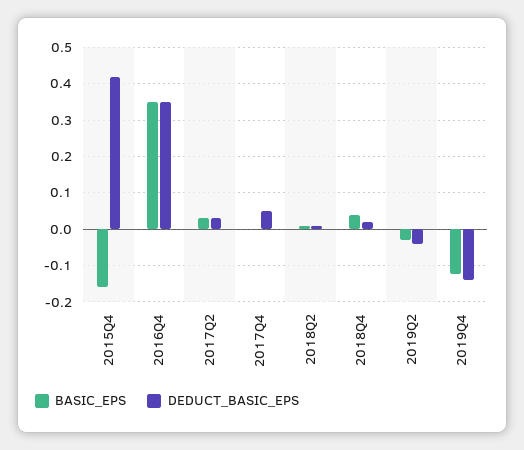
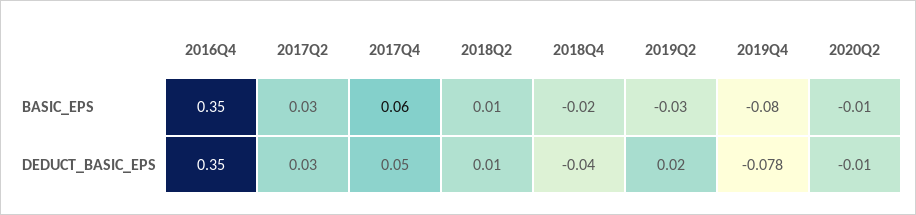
BASIC_EPS, 2015Q4: -0.16 -> none
DEDUCT_BASIC_EPS, 2015Q4: 0.42 -> none
BASIC_EPS, 2017Q4: 0 -> 0.06
BASIC_EPS, 2018Q4: 0.04 -> -0.02
DEDUCT_BASIC_EPS, 2018Q4: 0.02 -> -0.04
DEDUCT_BASIC_EPS, 2019Q2: -0.04 -> 0.02
BASIC_EPS, 2019Q4: -0.12 -> -0.08
DEDUCT_BASIC_EPS, 2019Q4: -0.14 -> -0.078
BASIC_EPS, 2020Q2: none -> -0.01
DEDUCT_BASIC_EPS, 2020Q2: none -> -0.01

